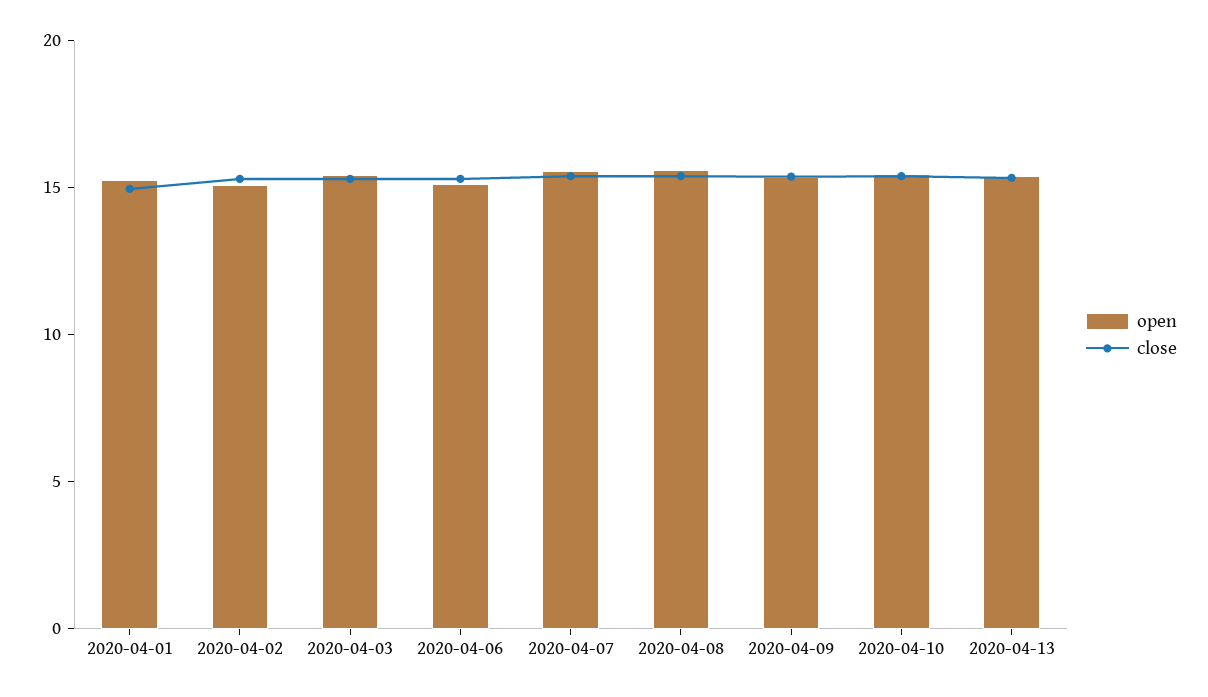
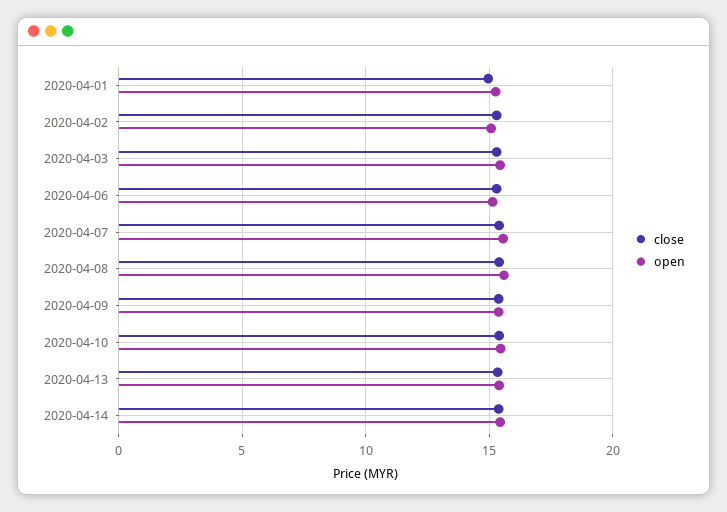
close, 2020-04-14: none -> 15.5
open, 2020-04-14: none -> 15.5

